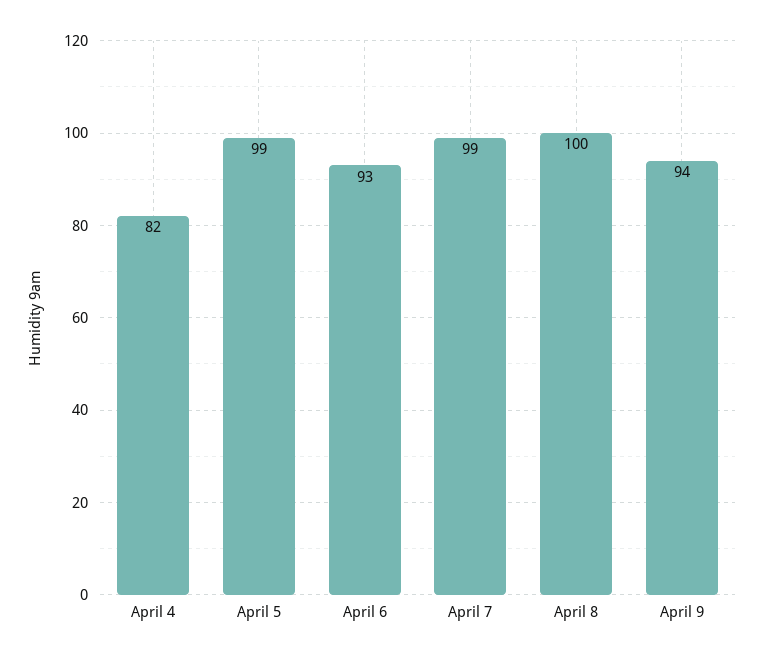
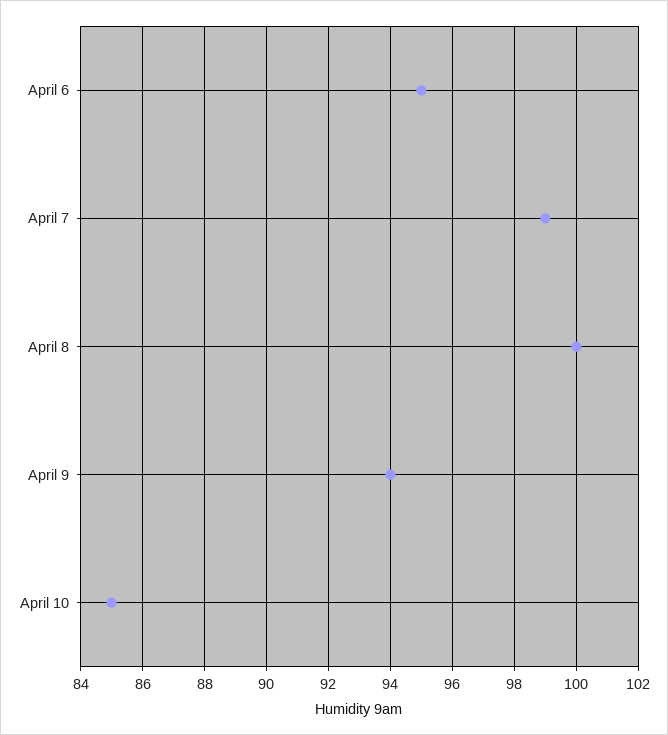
April 4: 82 -> none
April 5: 99 -> none
April 6: 93 -> 95
April 10: none -> 85

